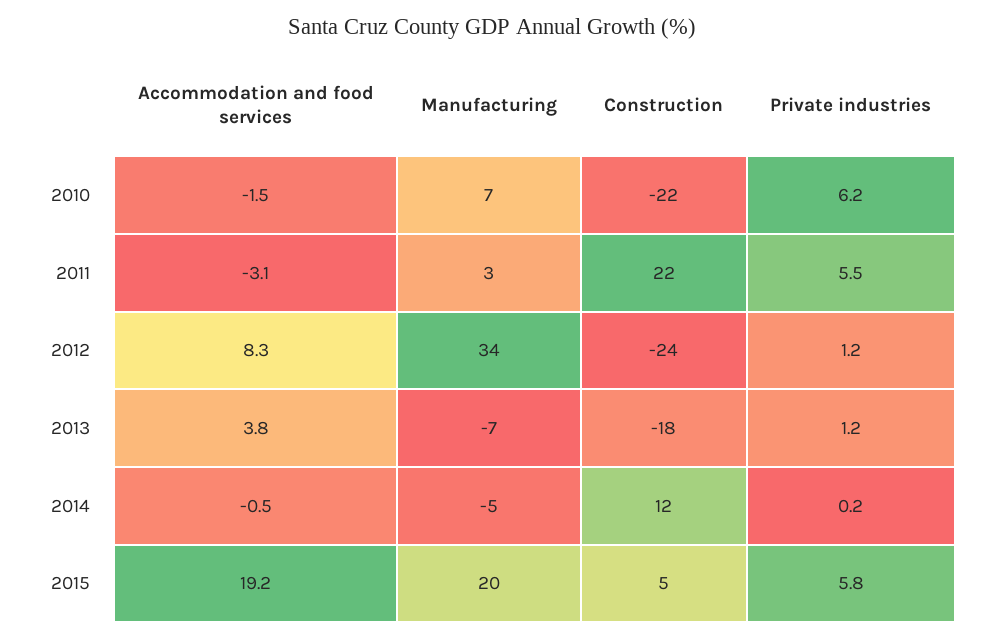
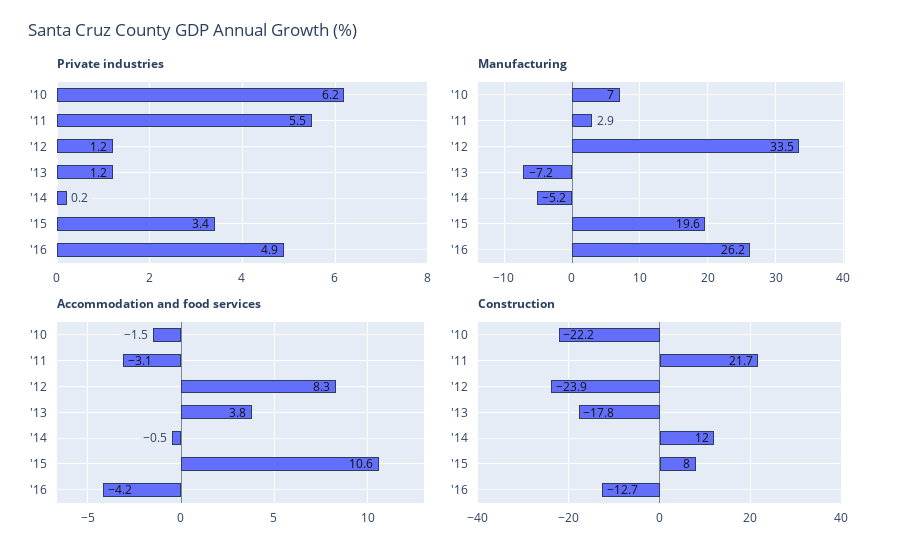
Accommodation and food services, 2015: 19.2 -> 10.6
Construction, 2015: 5 -> 8
Private industries, 2015: 5.8 -> 3.4
Private industries, '16: none -> 4.9
Manufacturing, '16: none -> 26.2
Accommodation and food services, '16: none -> -4.2
Construction, '16: none -> -12.7

